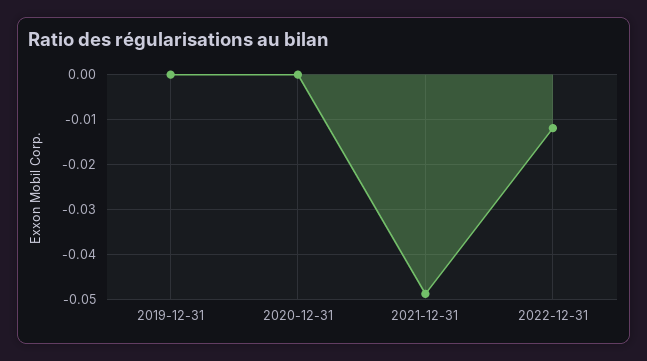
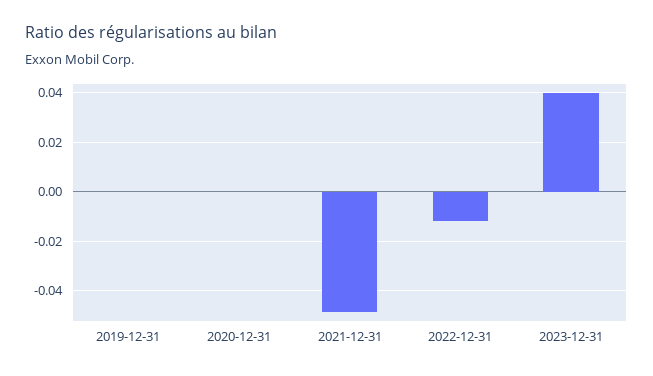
2023-12-31: none -> 0.04

